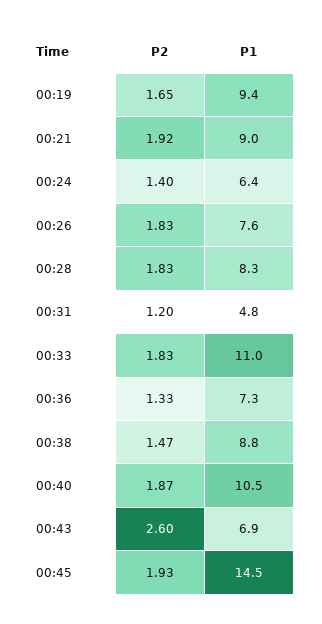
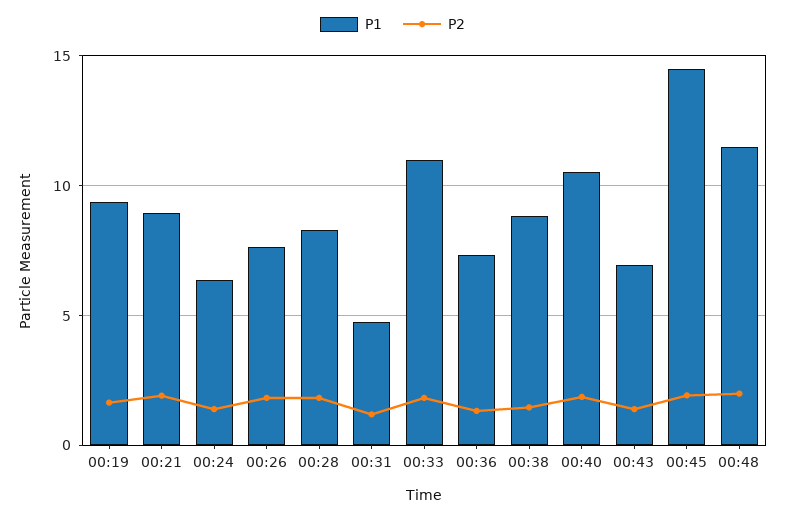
P2, 00:43: 2.6 -> 1.5
P1, 00:48: none -> 11.5
P2, 00:48: none -> 2

